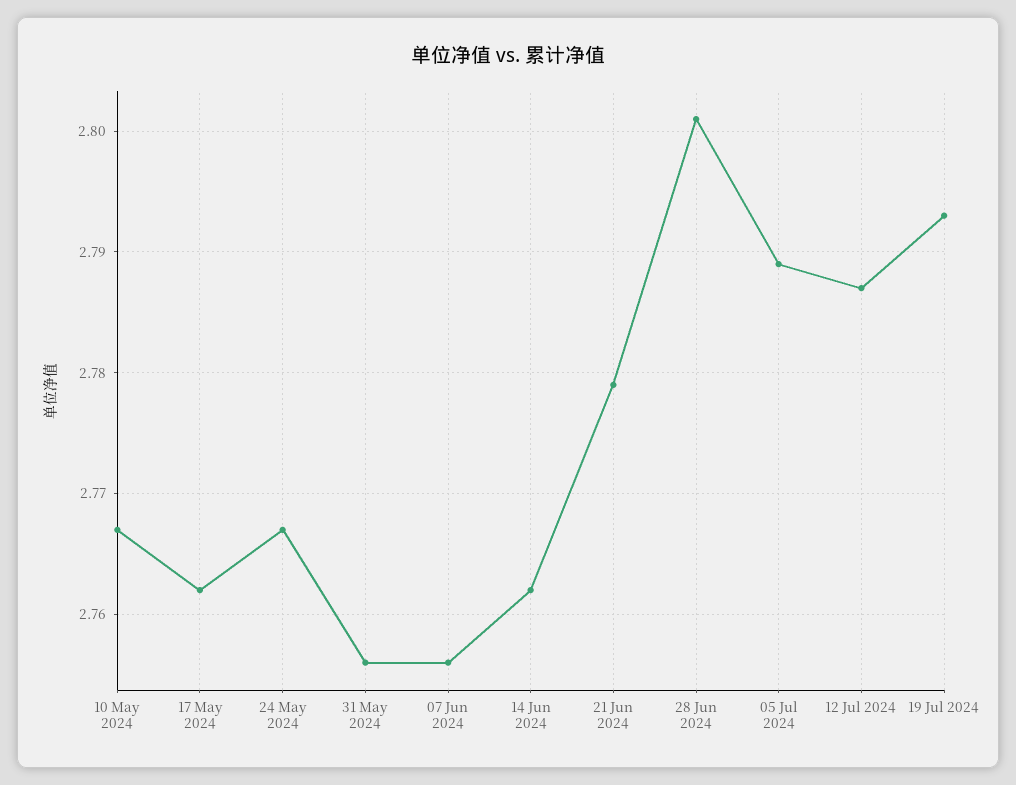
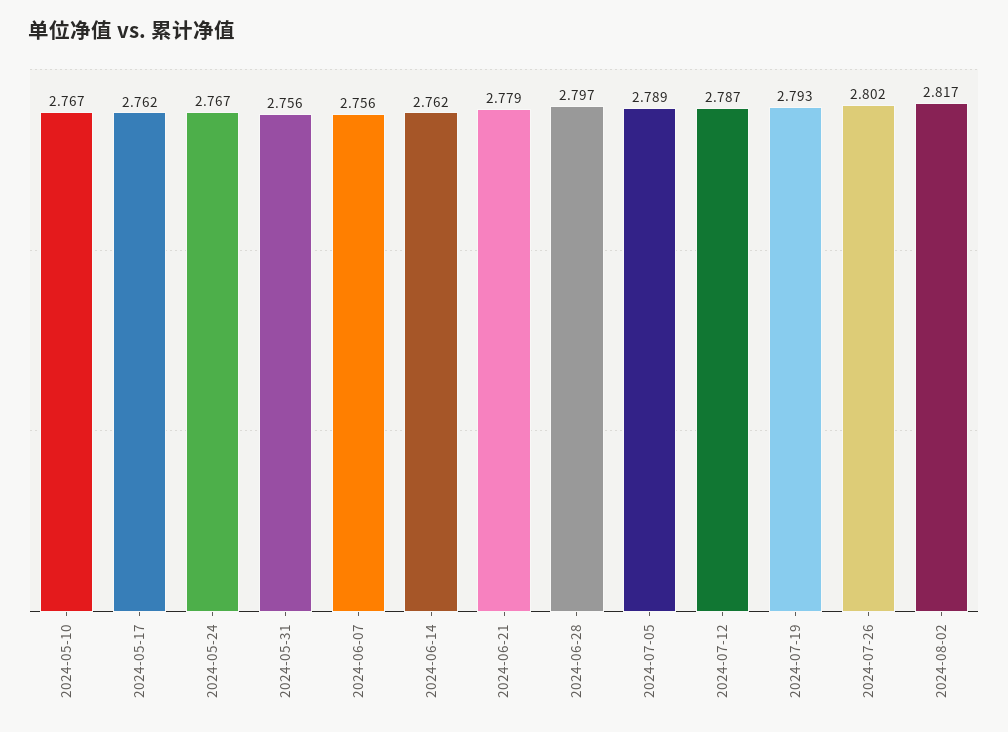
28 Jun 2024: 2.801 -> 2.797
2024-07-26: none -> 2.802
2024-08-02: none -> 2.817

